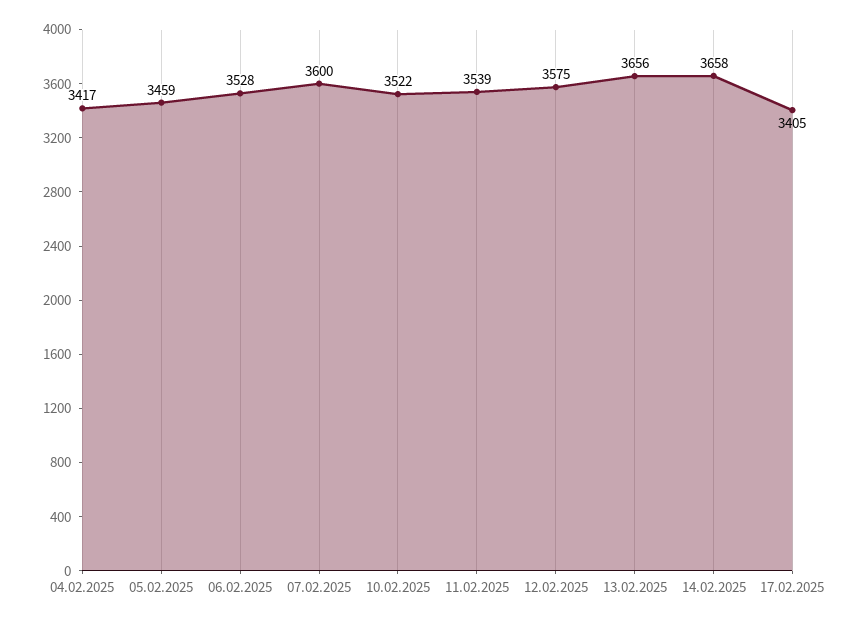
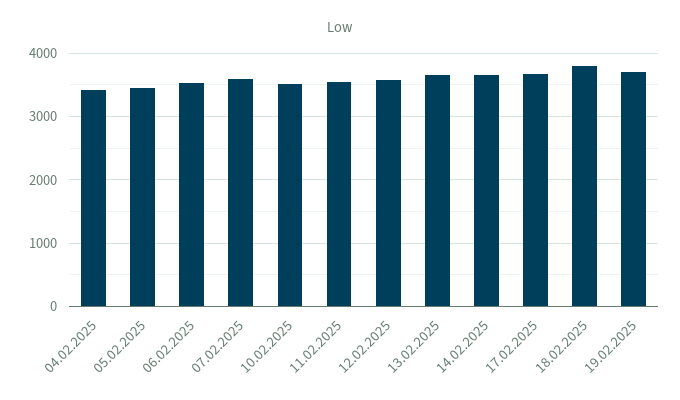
17.02.2025: 3405 -> 3700
18.02.2025: none -> 3800
19.02.2025: none -> 3700

